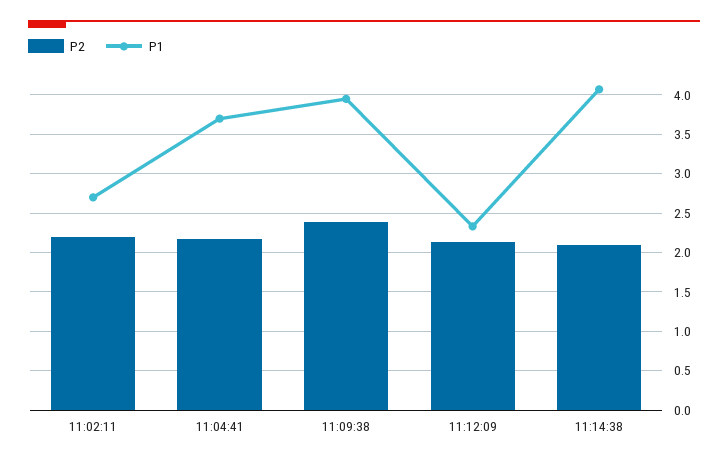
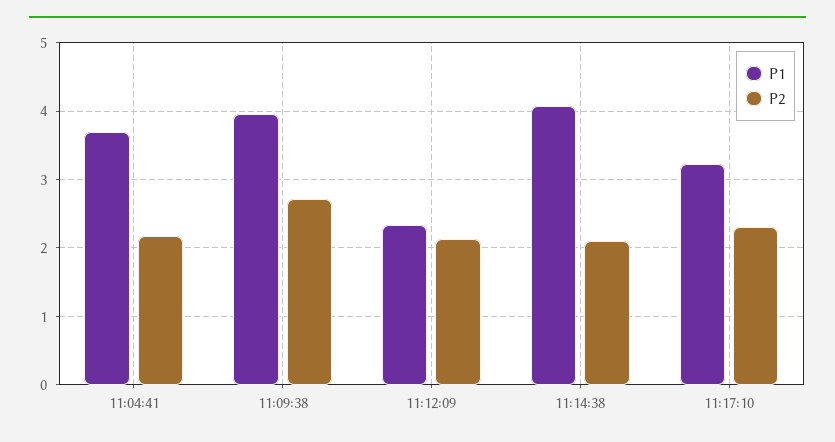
P2, 11:02:11: 2.2 -> none
P1, 11:02:11: 2.7 -> none
P2, 11:09:38: 2.4 -> 2.7
P1, 11:17:10: none -> 3.2
P2, 11:17:10: none -> 2.3

